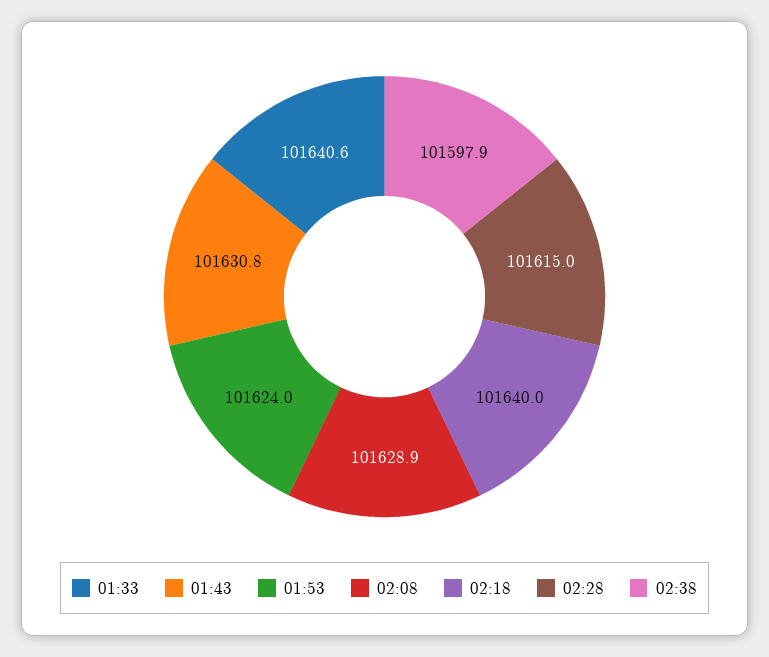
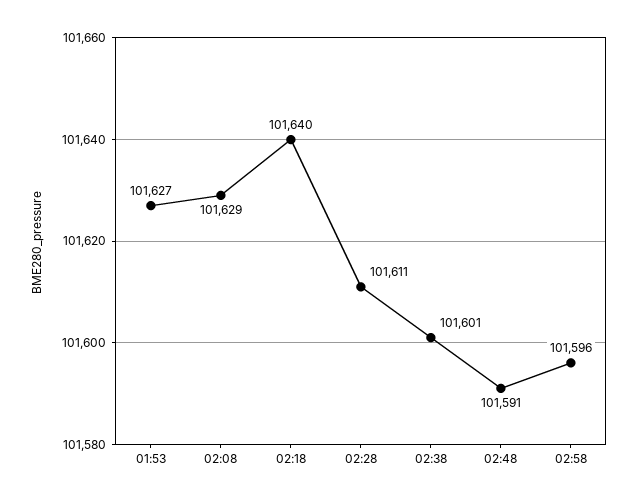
01:33: 101640.6 -> none
01:43: 101630.8 -> none
01:53: 101624 -> 101627
02:28: 101615 -> 101611
02:38: 101597.9 -> 101601
02:48: none -> 101591
02:58: none -> 101596

